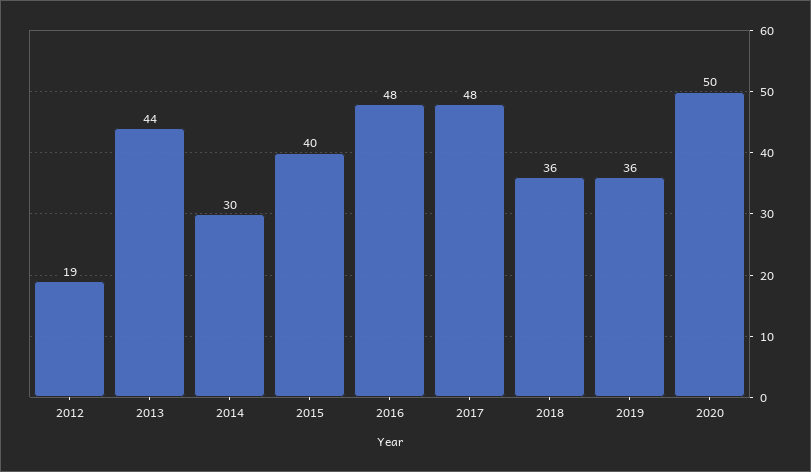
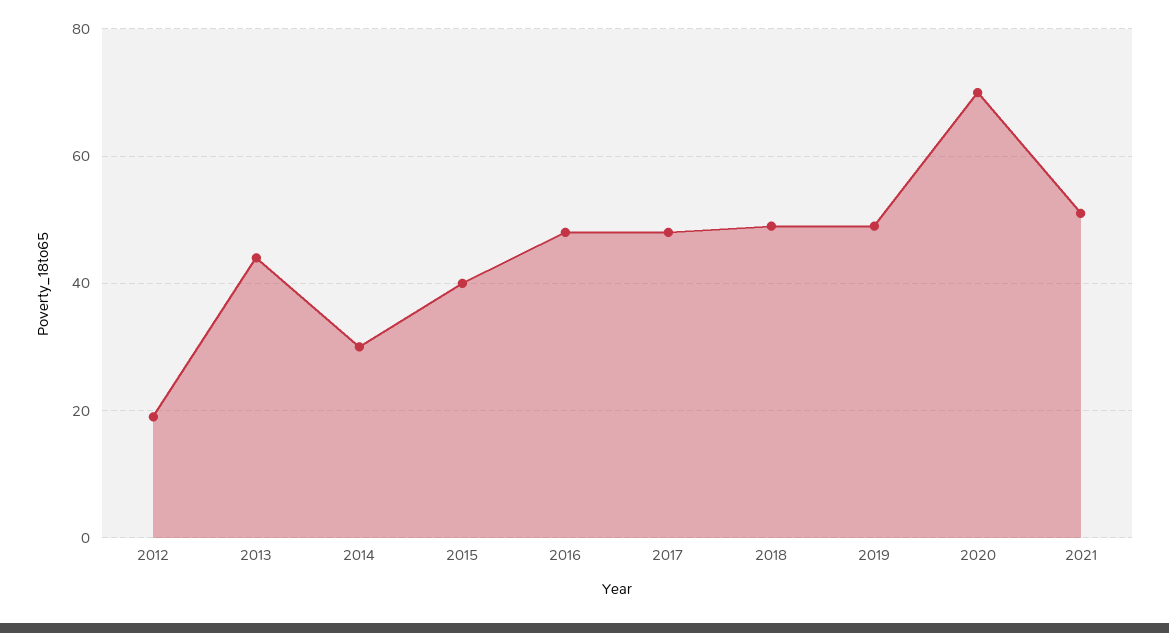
2018: 36 -> 50
2019: 36 -> 50
2020: 50 -> 70
2021: none -> 50

